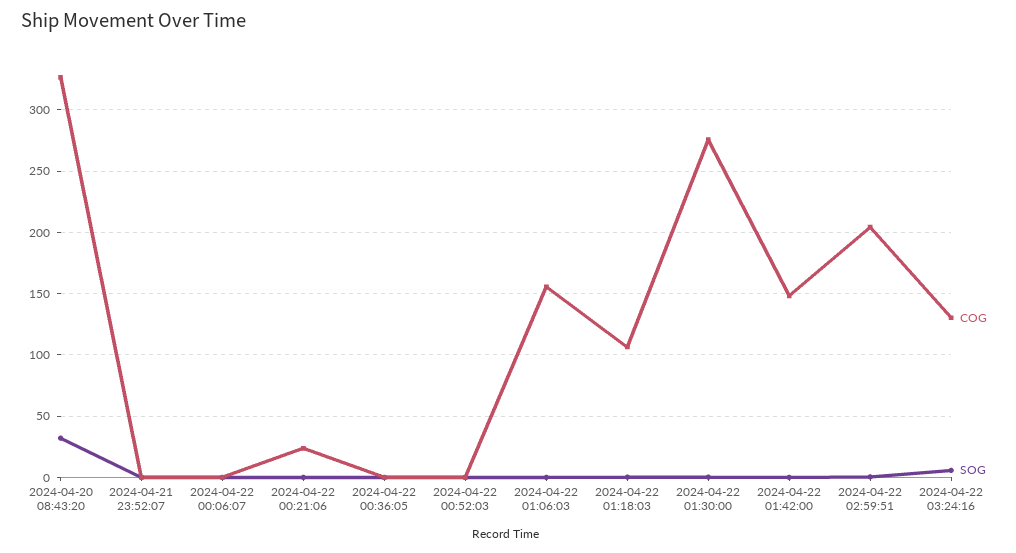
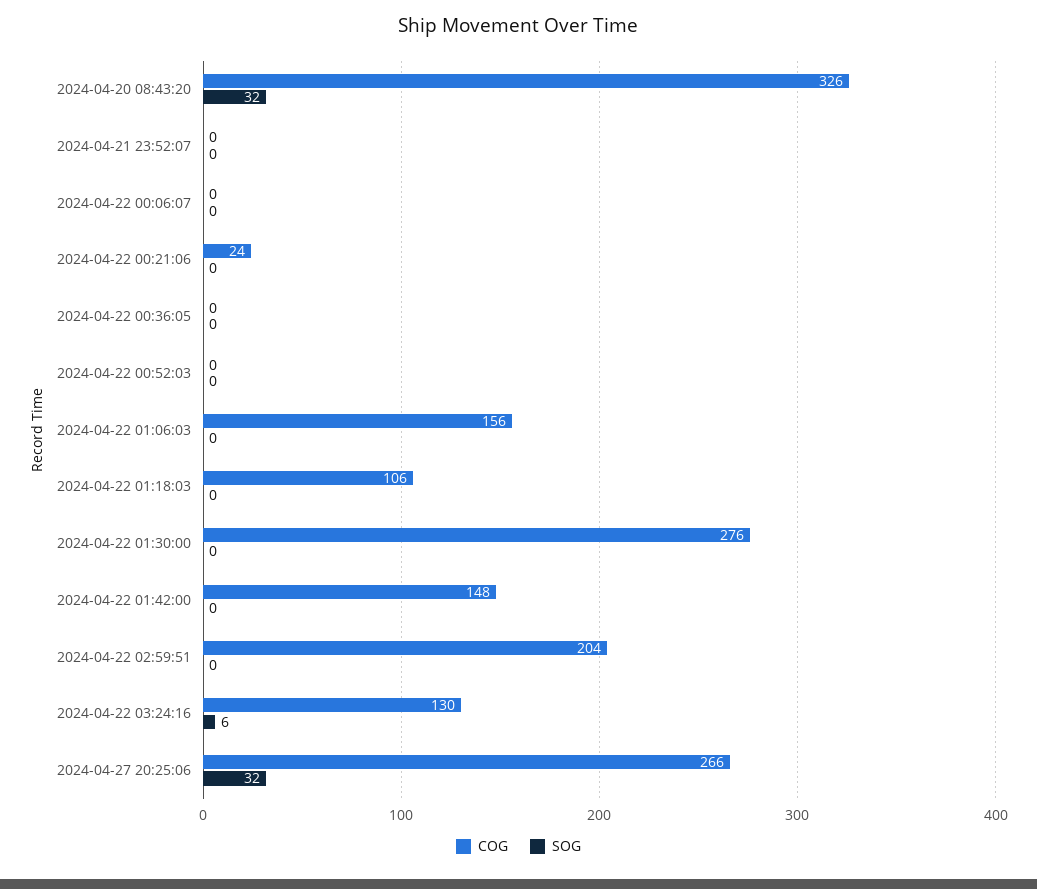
COG, 2024-04-27 20:25:06: none -> 266
SOG, 2024-04-27 20:25:06: none -> 32

